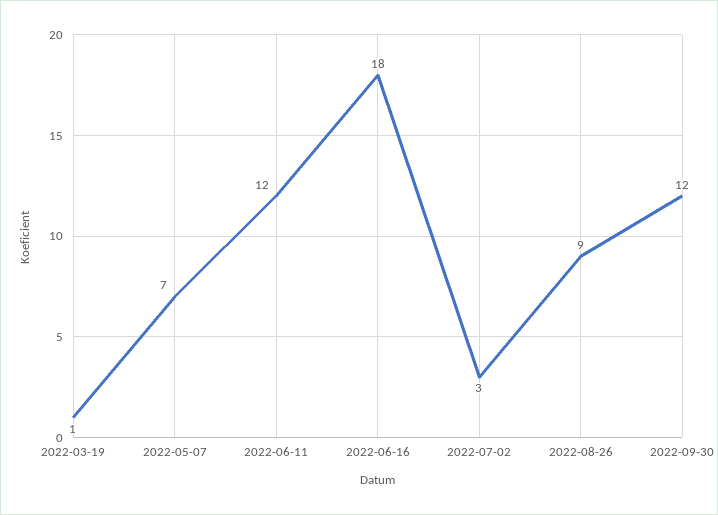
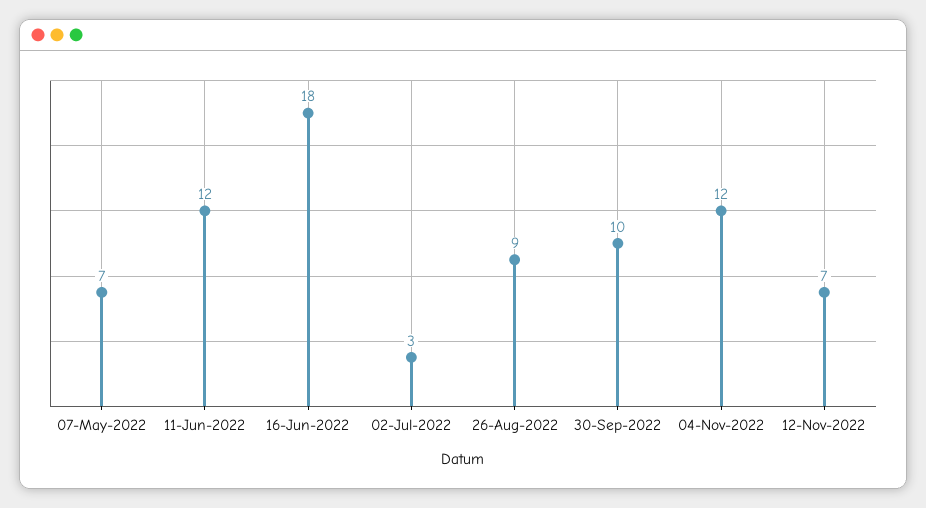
2022-03-19: 1 -> none
2022-09-30: 12 -> 10
04-Nov-2022: none -> 12
12-Nov-2022: none -> 7

